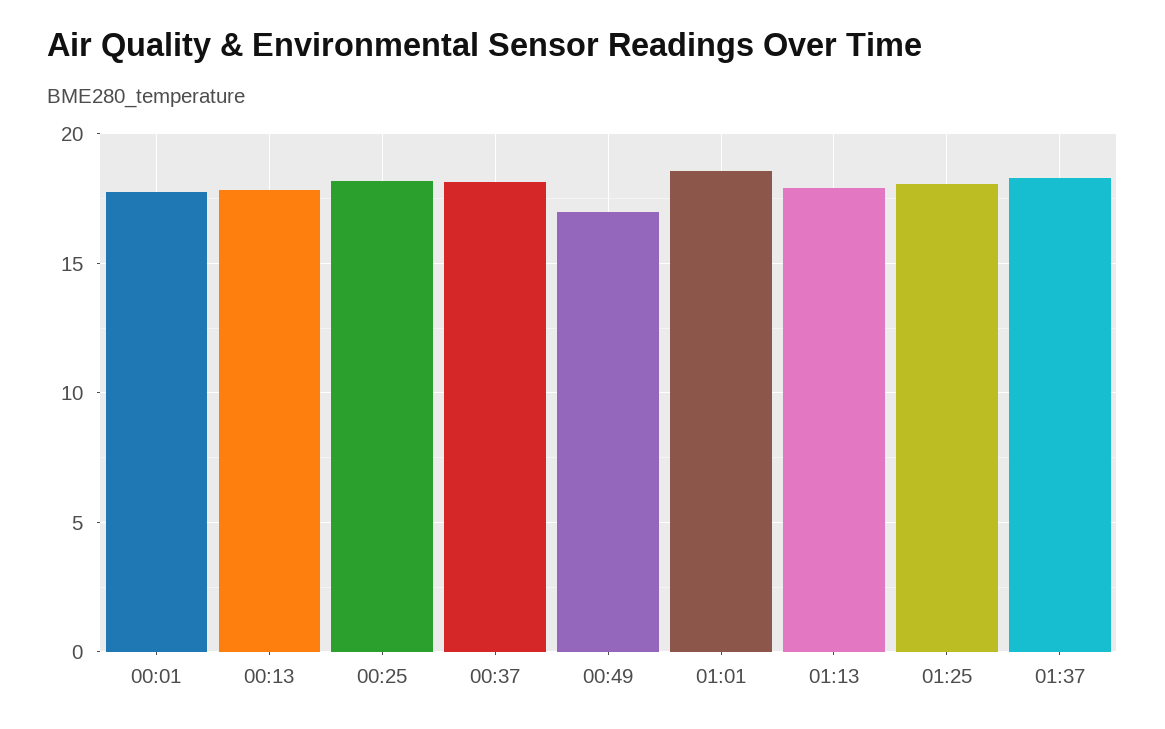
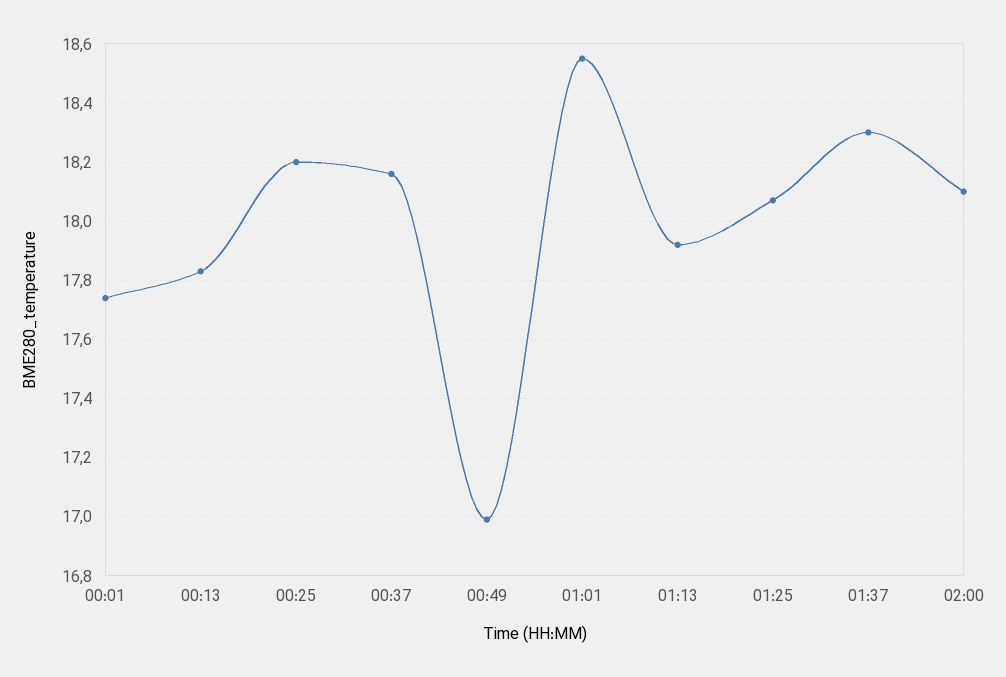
02:00: none -> 18.1

